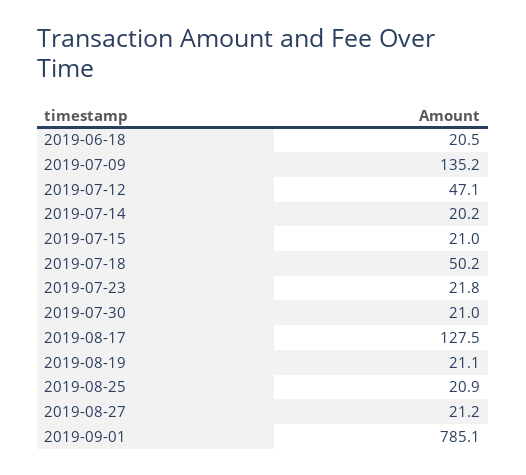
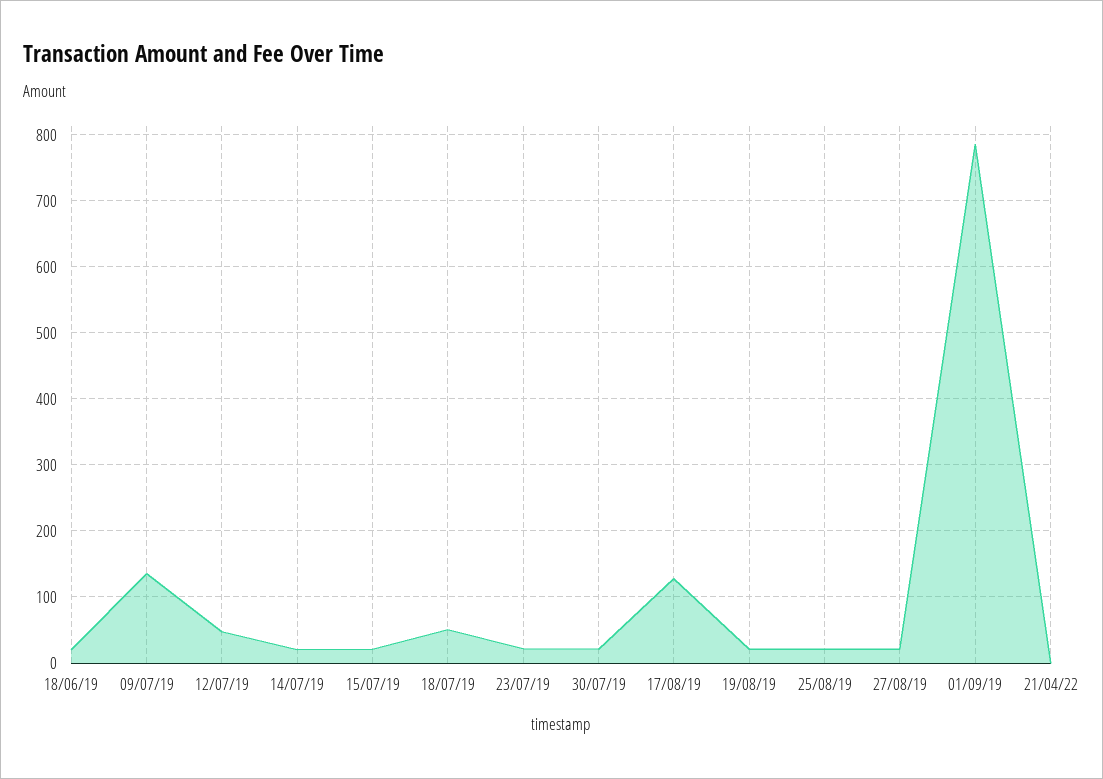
21/04/22: none -> 0

